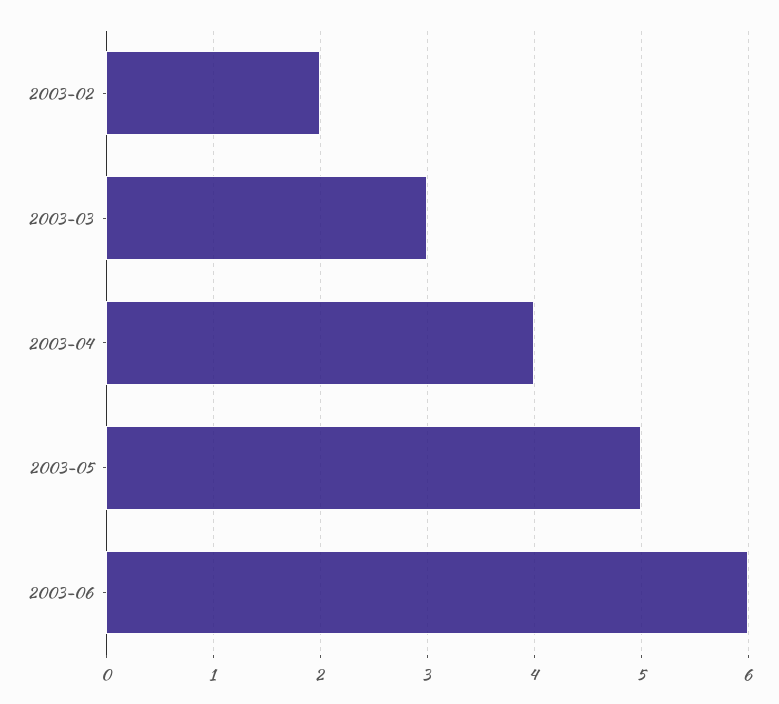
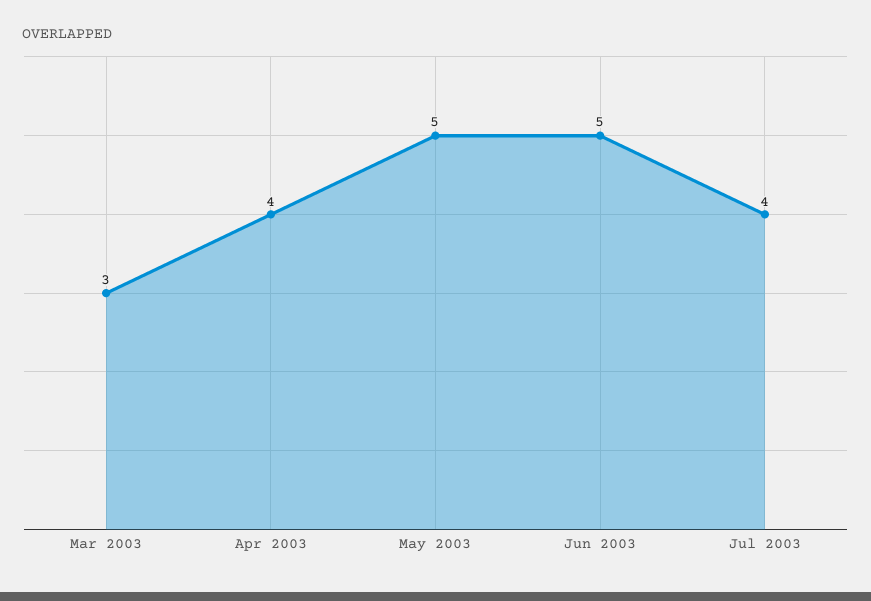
2003-02: 2 -> none
2003-06: 6 -> 5
Jul 2003: none -> 4

